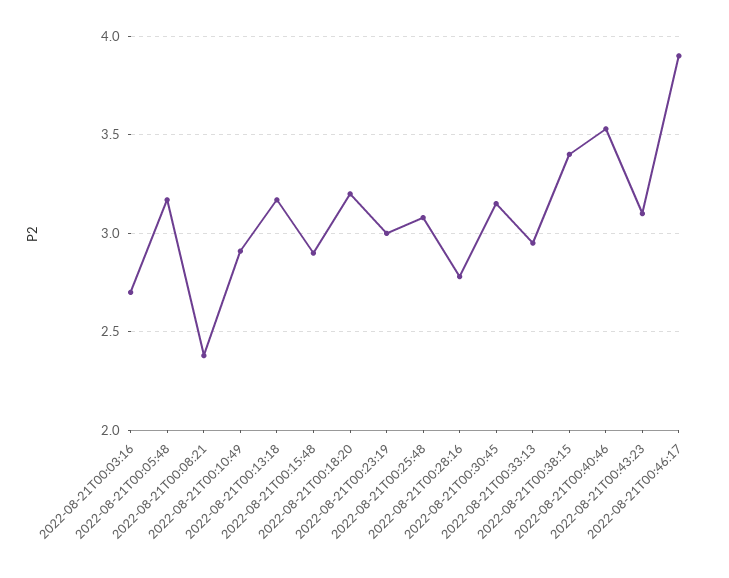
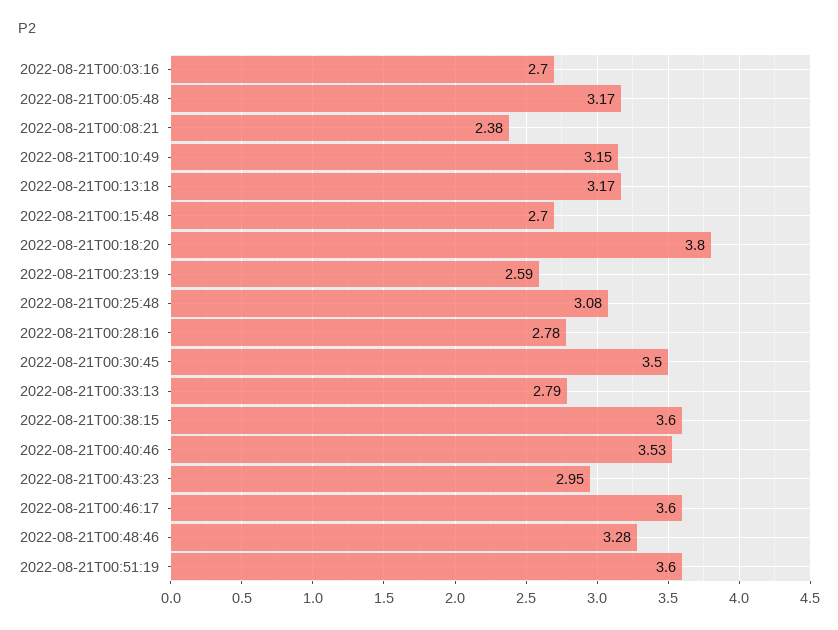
2022-08-21T00:10:49: 2.9 -> 3.15
2022-08-21T00:15:48: 2.9 -> 2.7
2022-08-21T00:18:20: 3.2 -> 3.8
2022-08-21T00:23:19: 3 -> 2.59
2022-08-21T00:30:45: 3.15 -> 3.5
2022-08-21T00:33:13: 2.95 -> 2.79
2022-08-21T00:38:15: 3.4 -> 3.6
2022-08-21T00:43:23: 3.1 -> 2.95
2022-08-21T00:46:17: 3.9 -> 3.6
2022-08-21T00:48:46: none -> 3.28
2022-08-21T00:51:19: none -> 3.6

